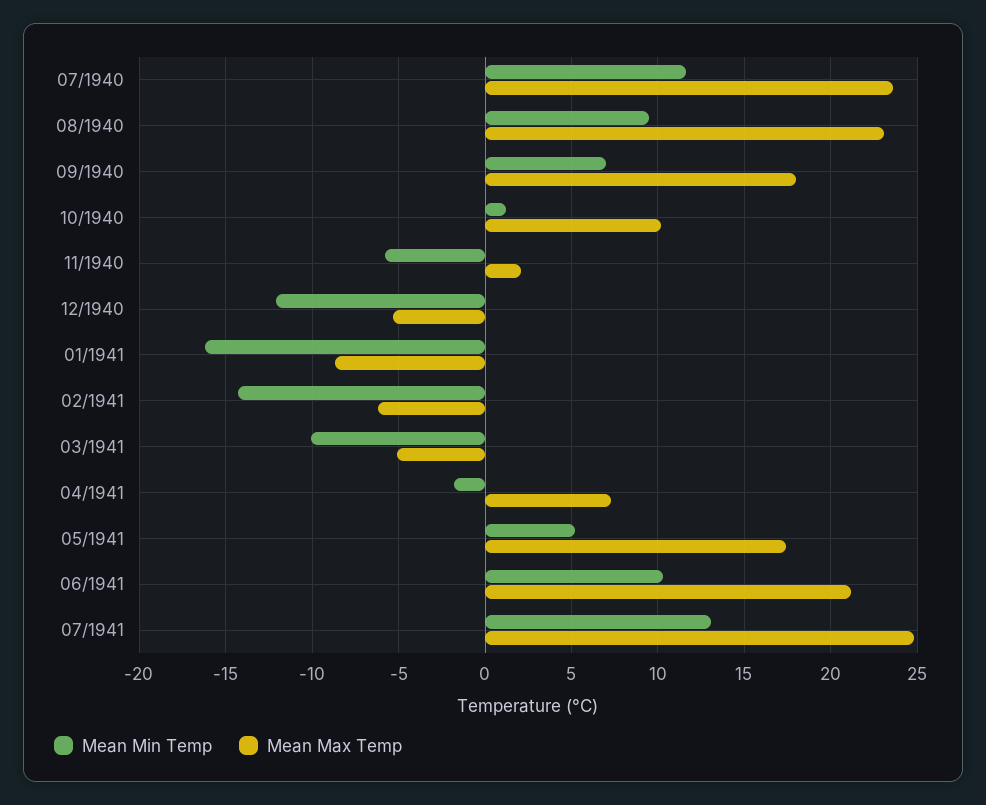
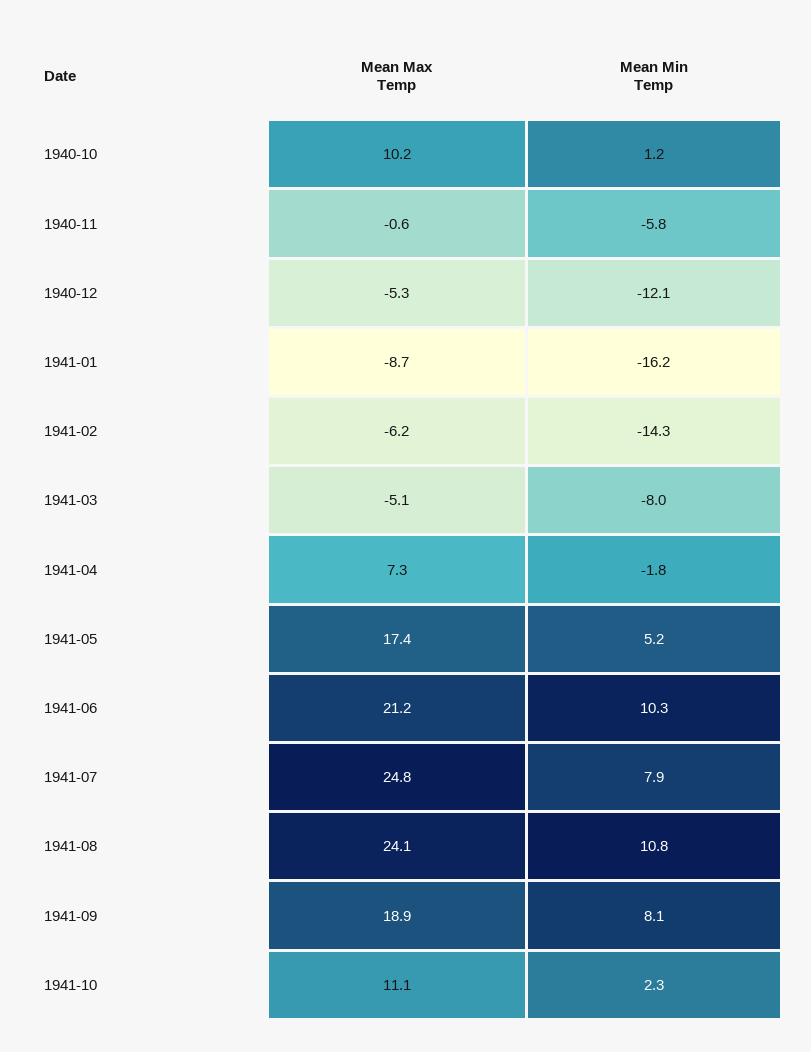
Mean Min Temp, 07/1940: 11.5 -> none
Mean Max Temp, 07/1940: 23.5 -> none
Mean Min Temp, 08/1940: 9.5 -> none
Mean Max Temp, 08/1940: 23 -> none
Mean Min Temp, 09/1940: 7 -> none
Mean Max Temp, 09/1940: 18 -> none
Mean Max Temp, 11/1940: 2 -> -0.6
Mean Min Temp, 03/1941: -10 -> -8
Mean Min Temp, 07/1941: 13 -> 7.9
Mean Max Temp, 1941-08: none -> 24.1
Mean Min Temp, 1941-08: none -> 10.8
Mean Max Temp, 1941-09: none -> 18.9
Mean Min Temp, 1941-09: none -> 8.1
Mean Max Temp, 1941-10: none -> 11.1
Mean Min Temp, 1941-10: none -> 2.3

